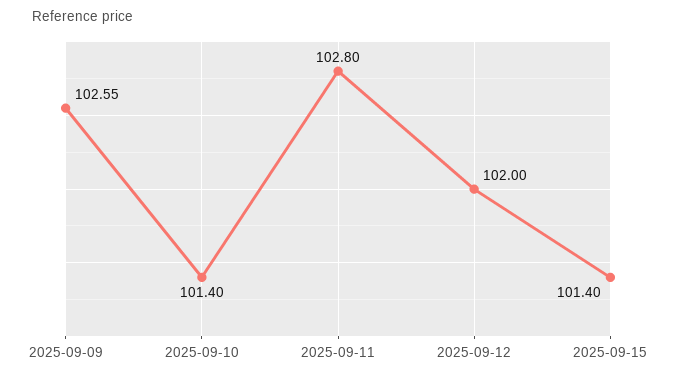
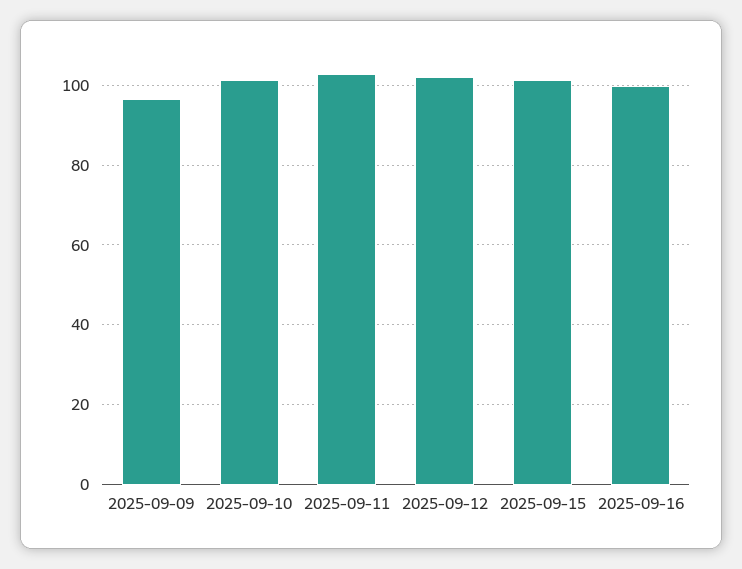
2025-09-09: 102.55 -> 96
2025-09-16: none -> 100

